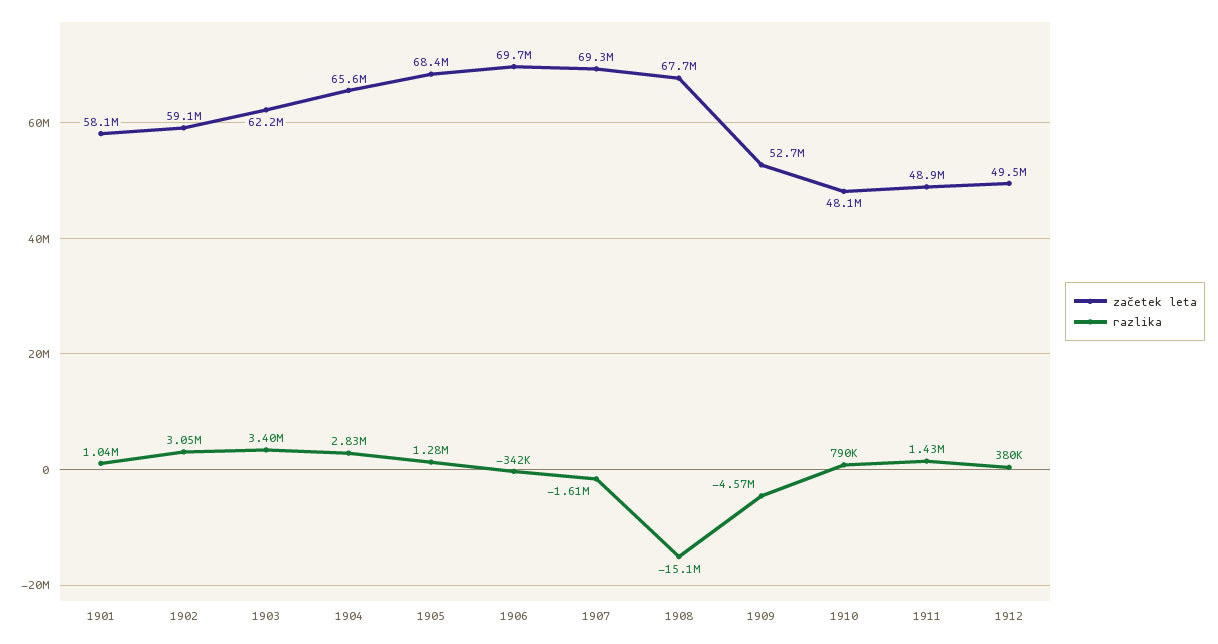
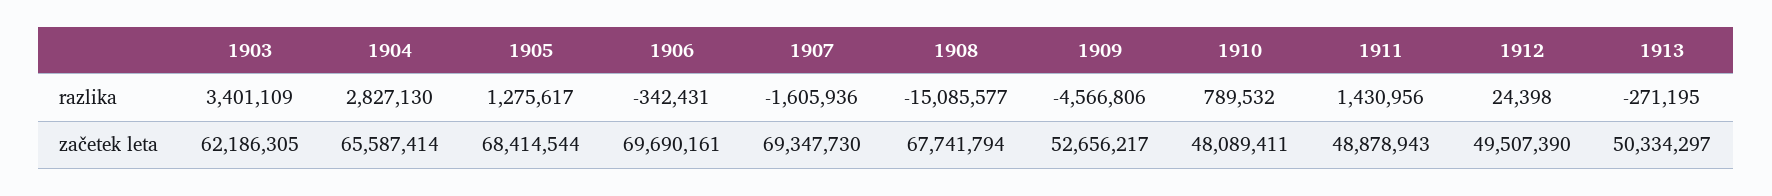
začetek leta, 1901: 58100000 -> none
razlika, 1901: 1040000 -> none
začetek leta, 1902: 59100000 -> none
razlika, 1902: 3050000 -> none
razlika, 1912: 380000 -> 24398
razlika, 1913: none -> -271195
začetek leta, 1913: none -> 50334297

